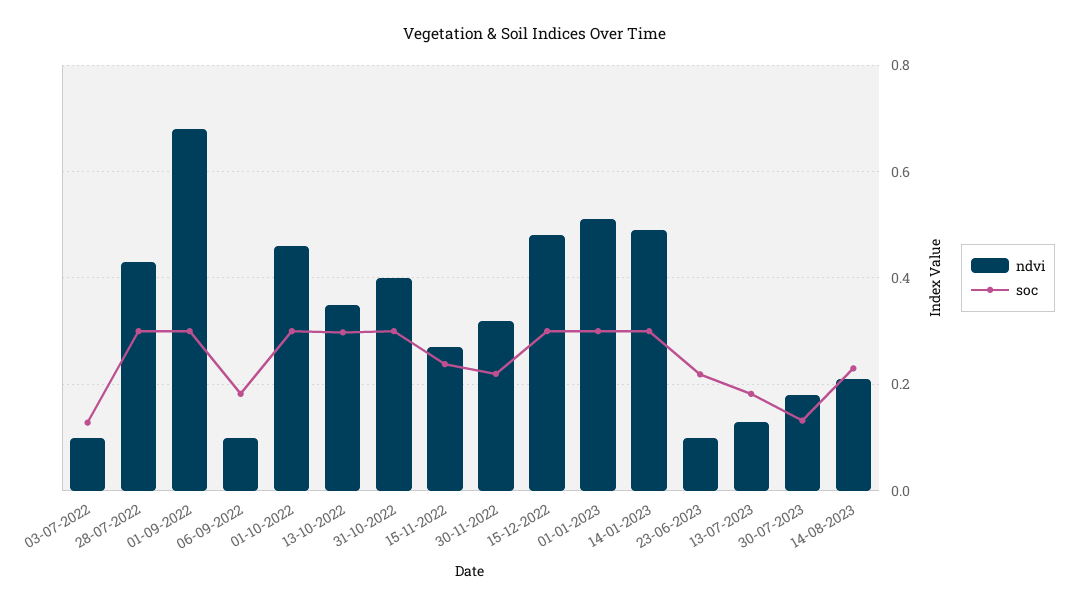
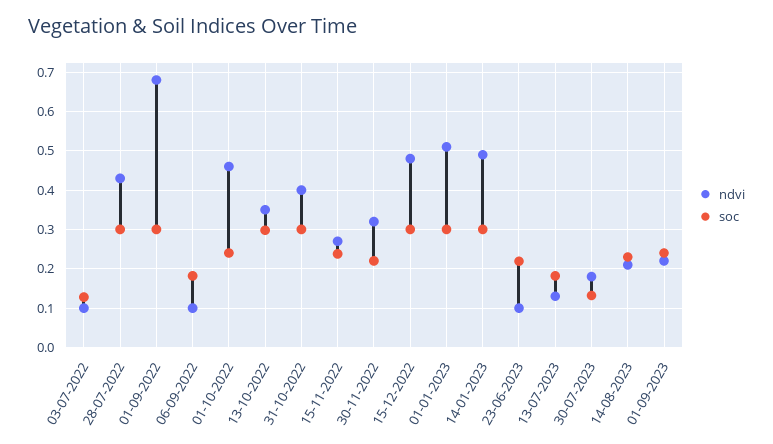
soc, 01-10-2022: 0.3 -> 0.24
ndvi, 01-09-2023: none -> 0.22
soc, 01-09-2023: none -> 0.24

